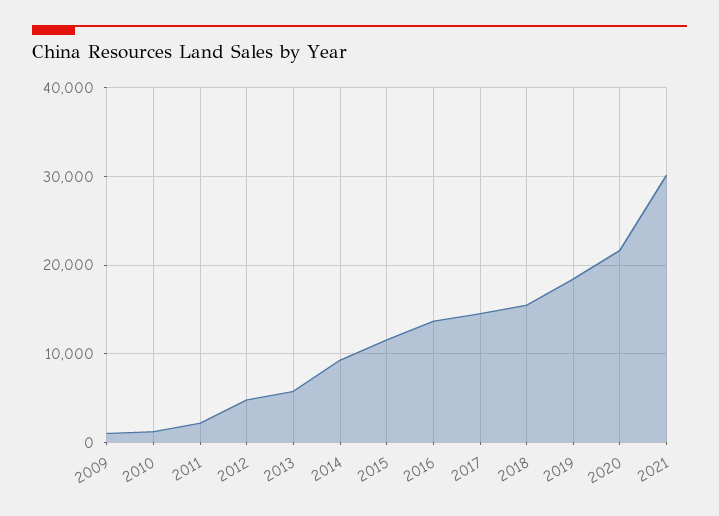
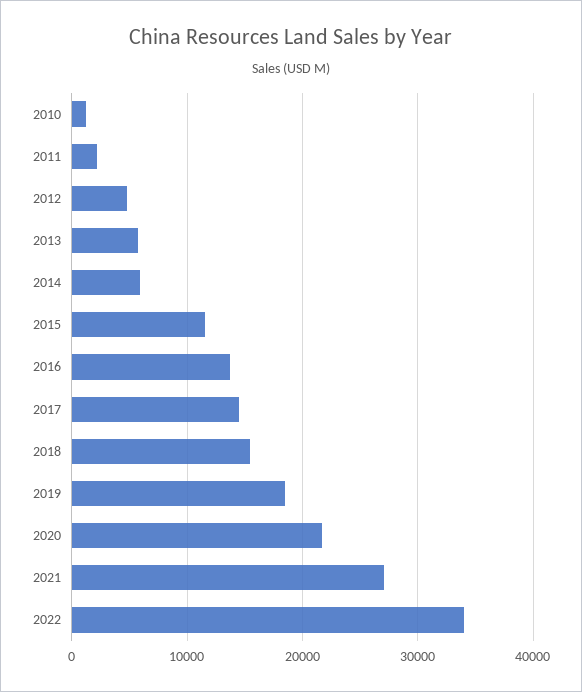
2009: 1000 -> none
2014: 9000 -> 6000
2021: 30000 -> 27000
2022: none -> 34000

